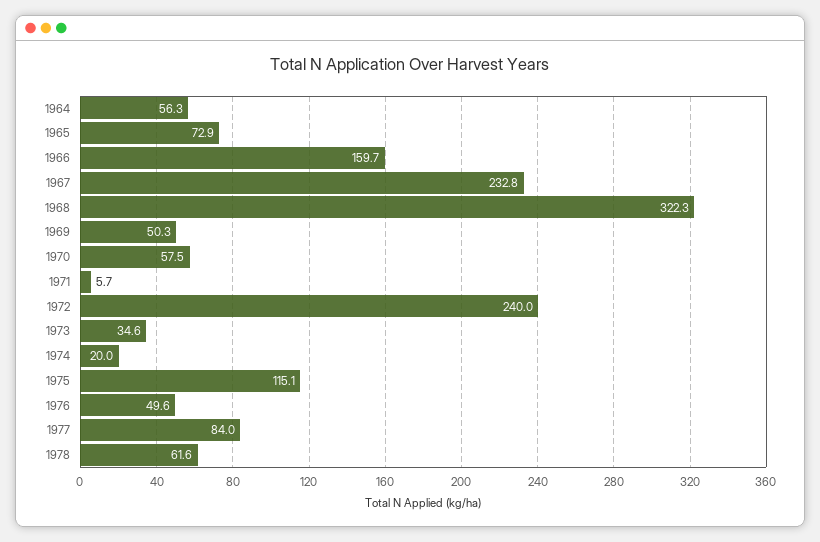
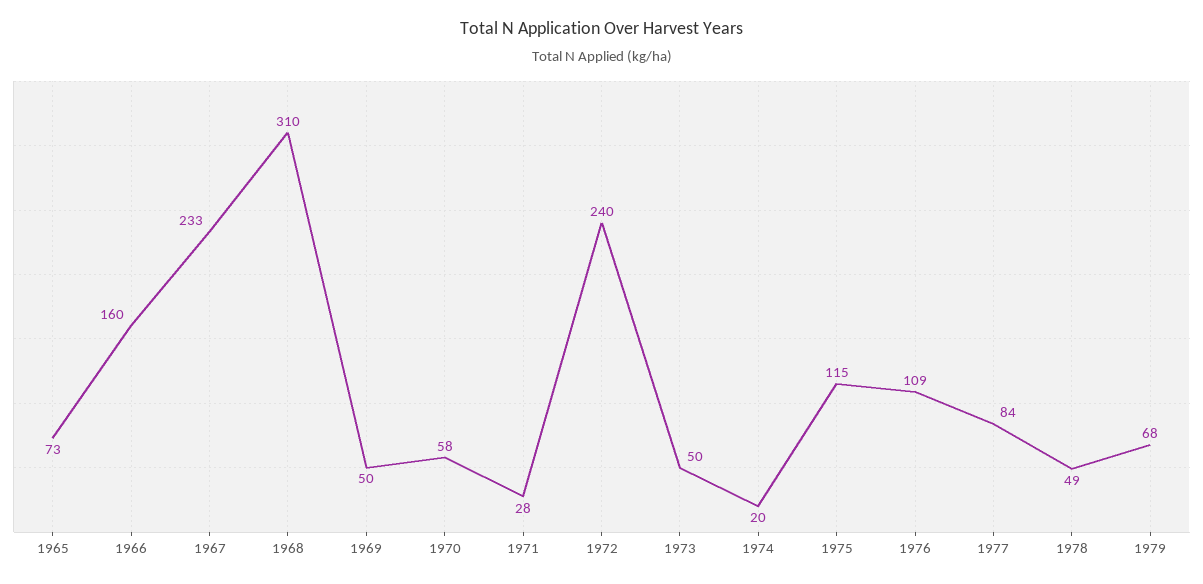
1964: 56.3 -> none
1968: 322.3 -> 310
1971: 5.7 -> 28
1973: 34.6 -> 50
1976: 49.6 -> 109
1978: 61.6 -> 49
1979: none -> 68

